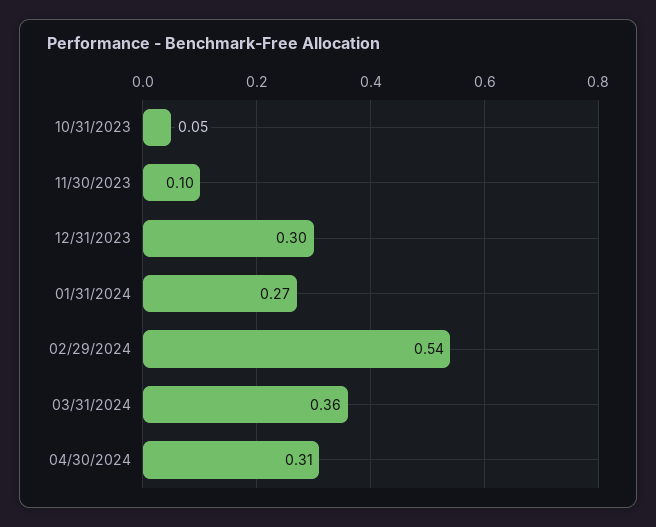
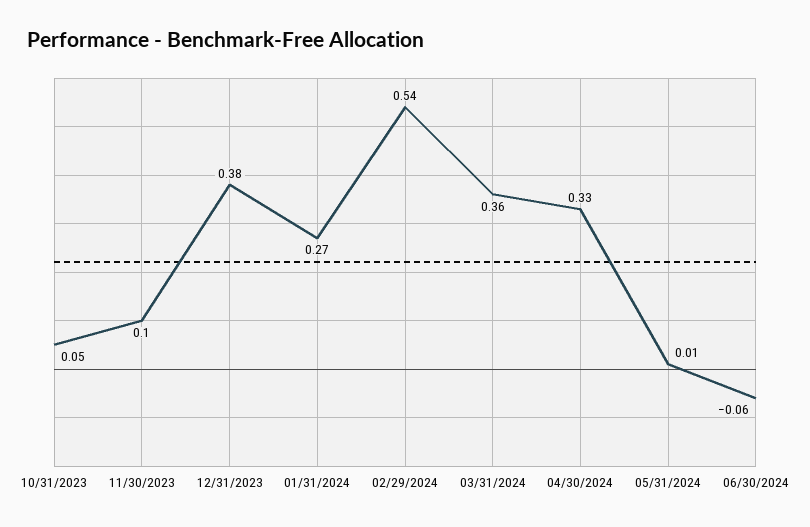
12/31/2023: 0.3 -> 0.38
04/30/2024: 0.31 -> 0.33
05/31/2024: none -> 0.01
06/30/2024: none -> -0.06

